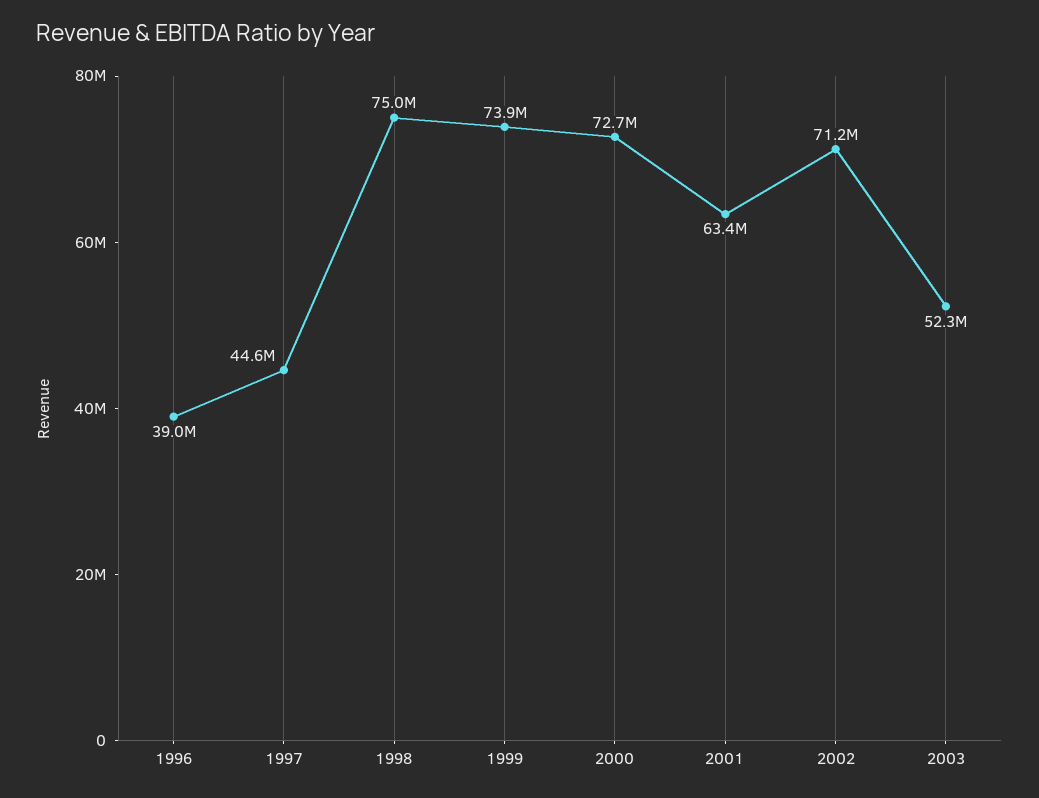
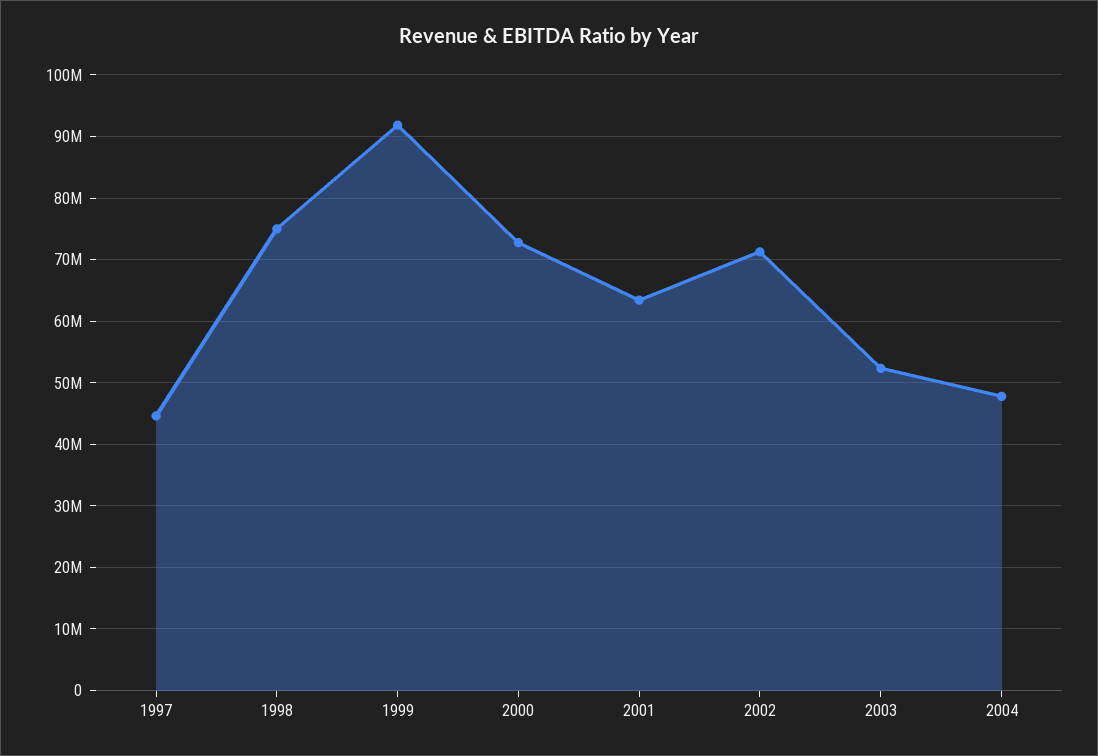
1996: 39000000 -> none
1999: 73900000 -> 92000000
2004: none -> 48000000

